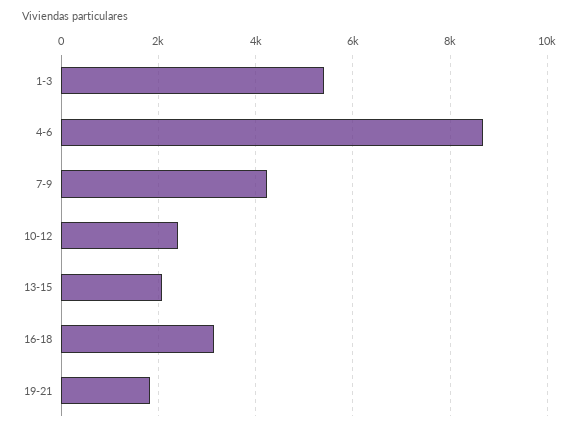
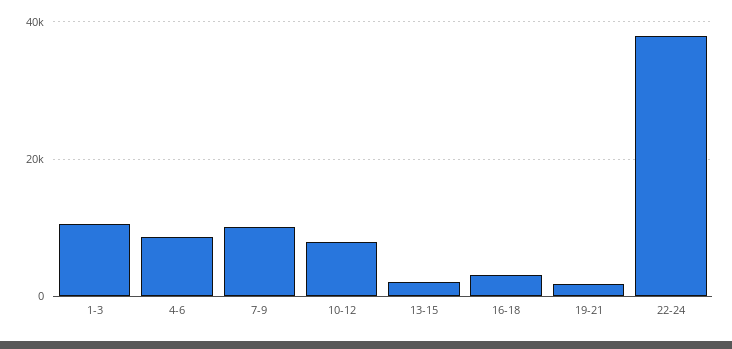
1-3: 5400 -> 10000
7-9: 4200 -> 10000
10-12: 2400 -> 8000
22-24: none -> 38000

